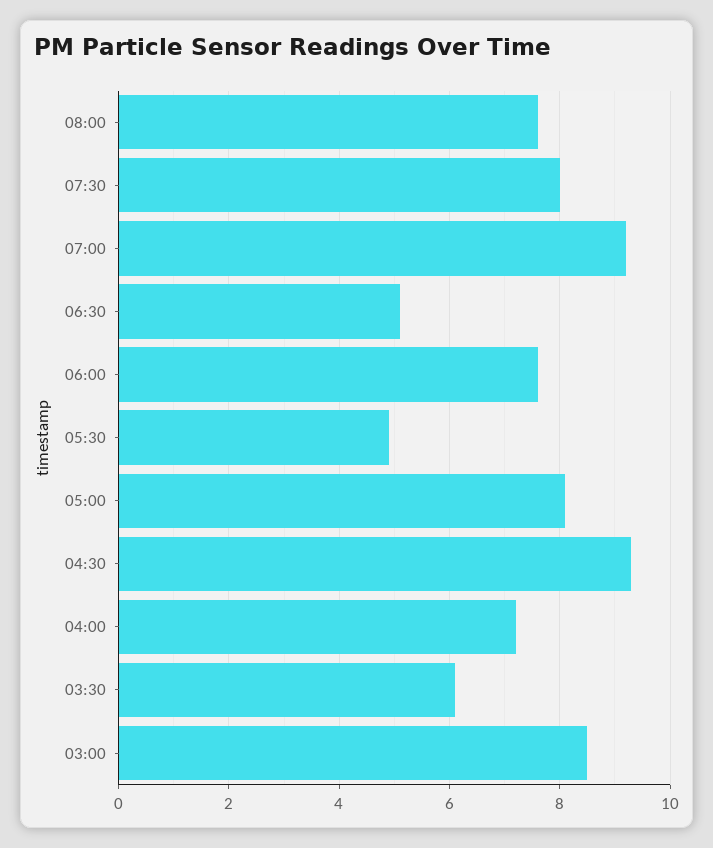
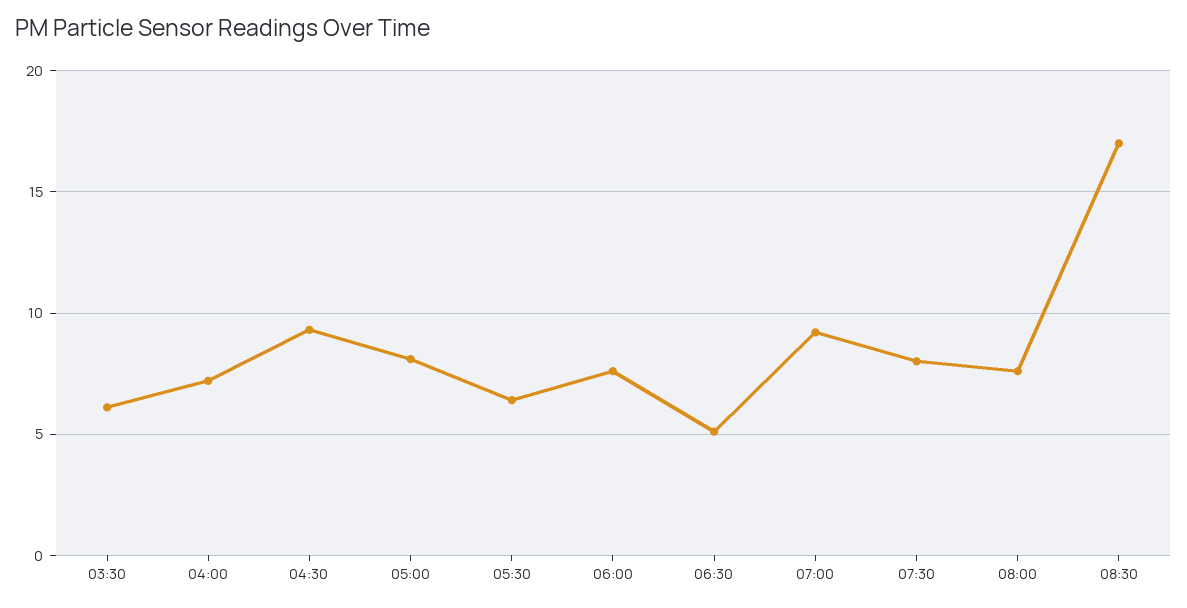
05:30: 5 -> 6.5
03:00: 8.5 -> none
08:30: none -> 17

